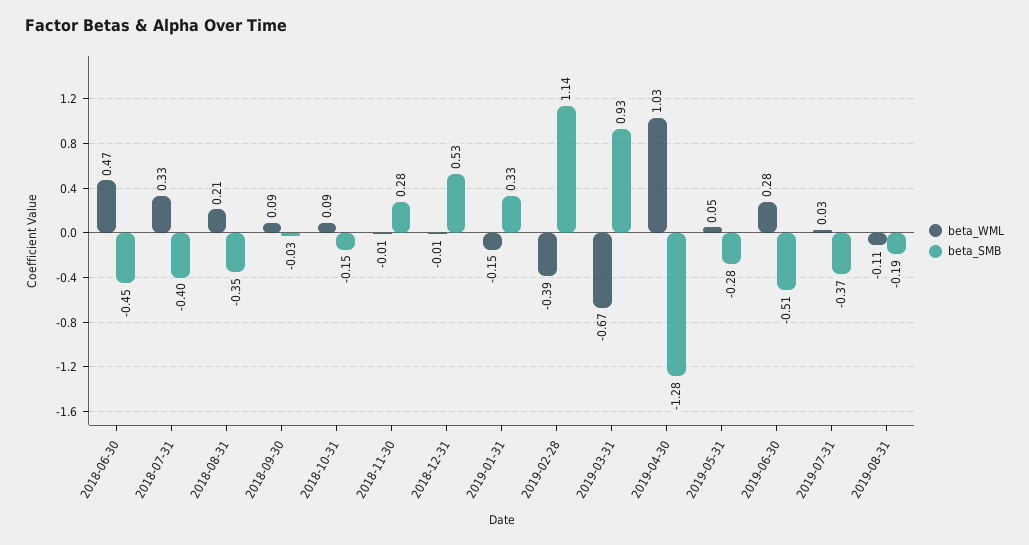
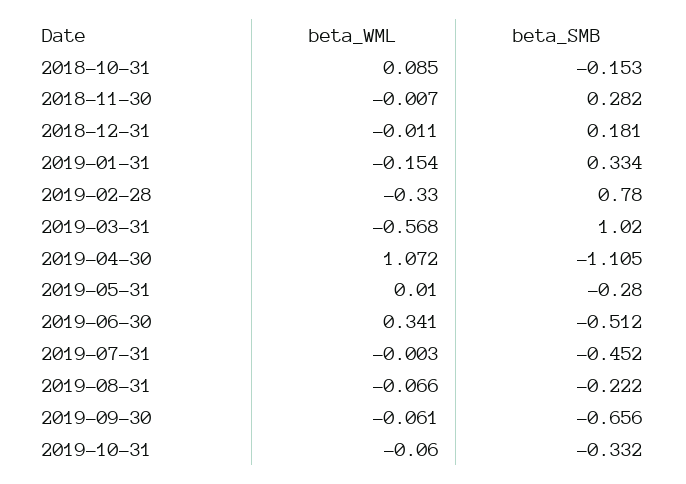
beta_WML, 2018-06-30: 0.47 -> none
beta_SMB, 2018-06-30: -0.45 -> none
beta_WML, 2018-07-31: 0.33 -> none
beta_SMB, 2018-07-31: -0.4 -> none
beta_WML, 2018-08-31: 0.21 -> none
beta_SMB, 2018-08-31: -0.35 -> none
beta_WML, 2018-09-30: 0.09 -> none
beta_SMB, 2018-09-30: -0.03 -> none
beta_SMB, 2018-12-31: 0.53 -> 0.181
beta_WML, 2019-02-28: -0.39 -> -0.33
beta_SMB, 2019-02-28: 1.14 -> 0.78
beta_WML, 2019-03-31: -0.67 -> -0.568
beta_SMB, 2019-03-31: 0.93 -> 1.02
beta_WML, 2019-04-30: 1.03 -> 1.072
beta_SMB, 2019-04-30: -1.28 -> -1.105
beta_WML, 2019-05-31: 0.05 -> 0.01
beta_WML, 2019-06-30: 0.28 -> 0.341
beta_WML, 2019-07-31: 0.03 -> -0.003
beta_SMB, 2019-07-31: -0.37 -> -0.452
beta_WML, 2019-08-31: -0.11 -> -0.066
beta_SMB, 2019-08-31: -0.19 -> -0.222
beta_WML, 2019-09-30: none -> -0.061
beta_SMB, 2019-09-30: none -> -0.656
beta_WML, 2019-10-31: none -> -0.06
beta_SMB, 2019-10-31: none -> -0.332

